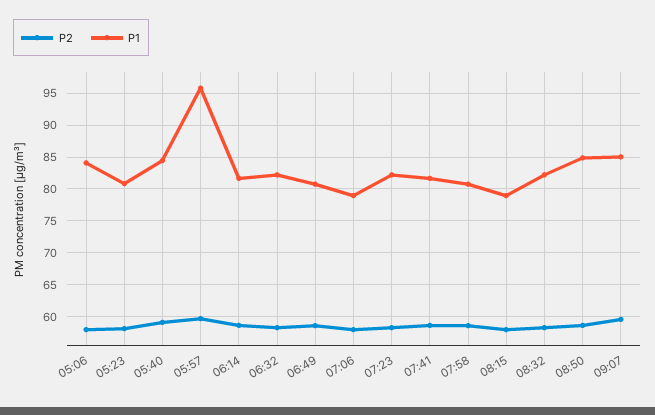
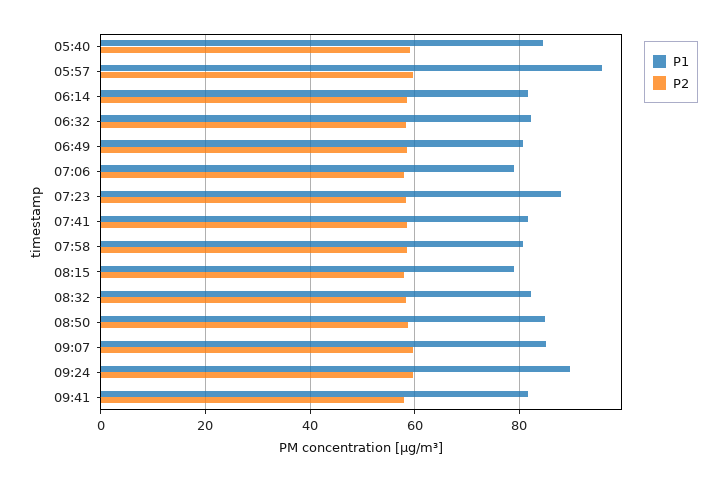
P2, 05:06: 58 -> none
P1, 05:06: 84 -> none
P2, 05:23: 58 -> none
P1, 05:23: 81 -> none
P1, 07:23: 82 -> 88
P1, 09:24: none -> 90
P2, 09:24: none -> 60
P1, 09:41: none -> 82
P2, 09:41: none -> 58

